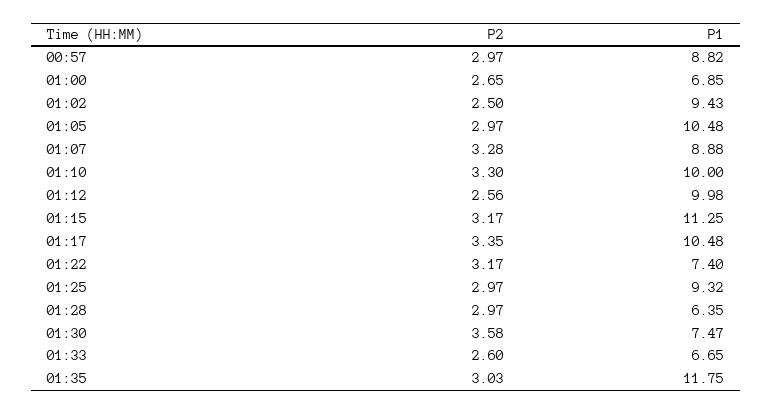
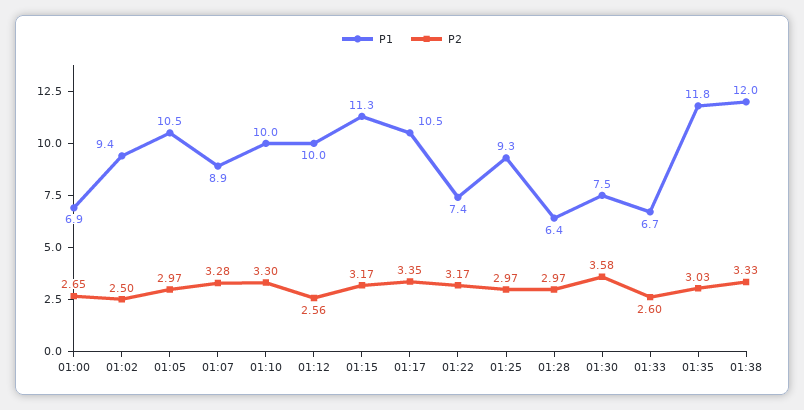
P2, 00:57: 2.97 -> none
P1, 00:57: 8.82 -> none
P1, 01:38: none -> 12
P2, 01:38: none -> 3.33

